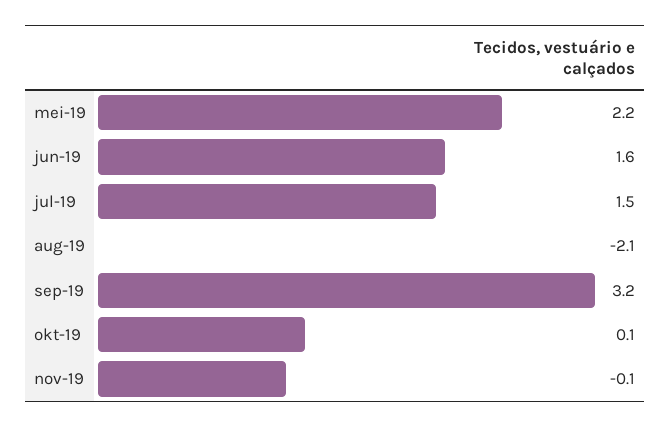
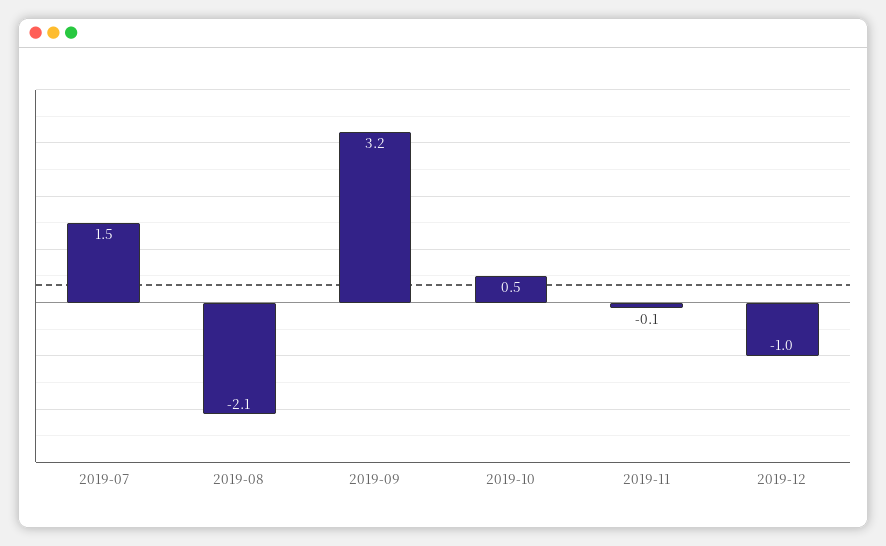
mei-19: 2.2 -> none
jun-19: 1.6 -> none
okt-19: 0.1 -> 0.5
2019-12: none -> -1

